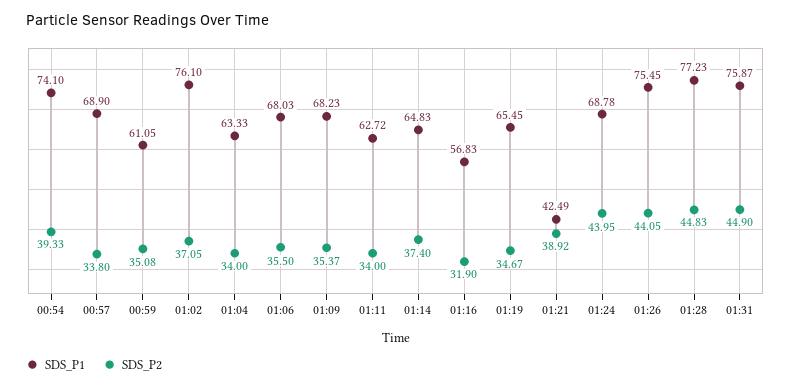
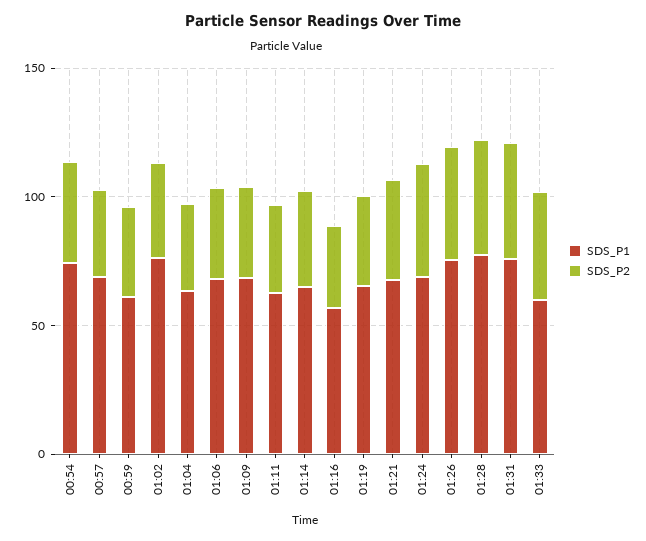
SDS_P1, 01:21: 42.49 -> 70
SDS_P1, 01:33: none -> 60
SDS_P2, 01:33: none -> 40

